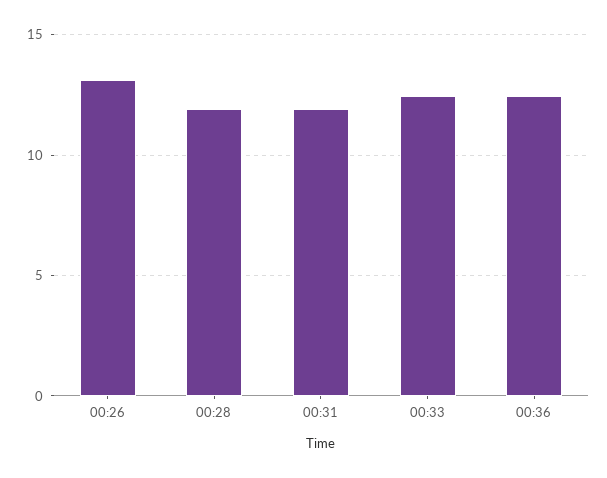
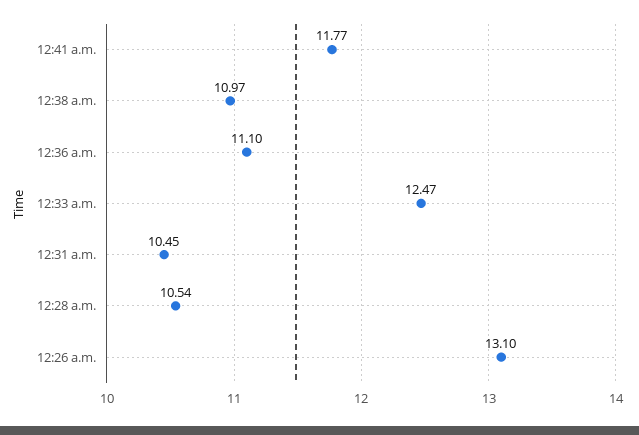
00:28: 12 -> 10.54
00:31: 12 -> 10.45
00:36: 12.5 -> 11.1
12:41 a.m.: none -> 11.77
12:38 a.m.: none -> 10.97

